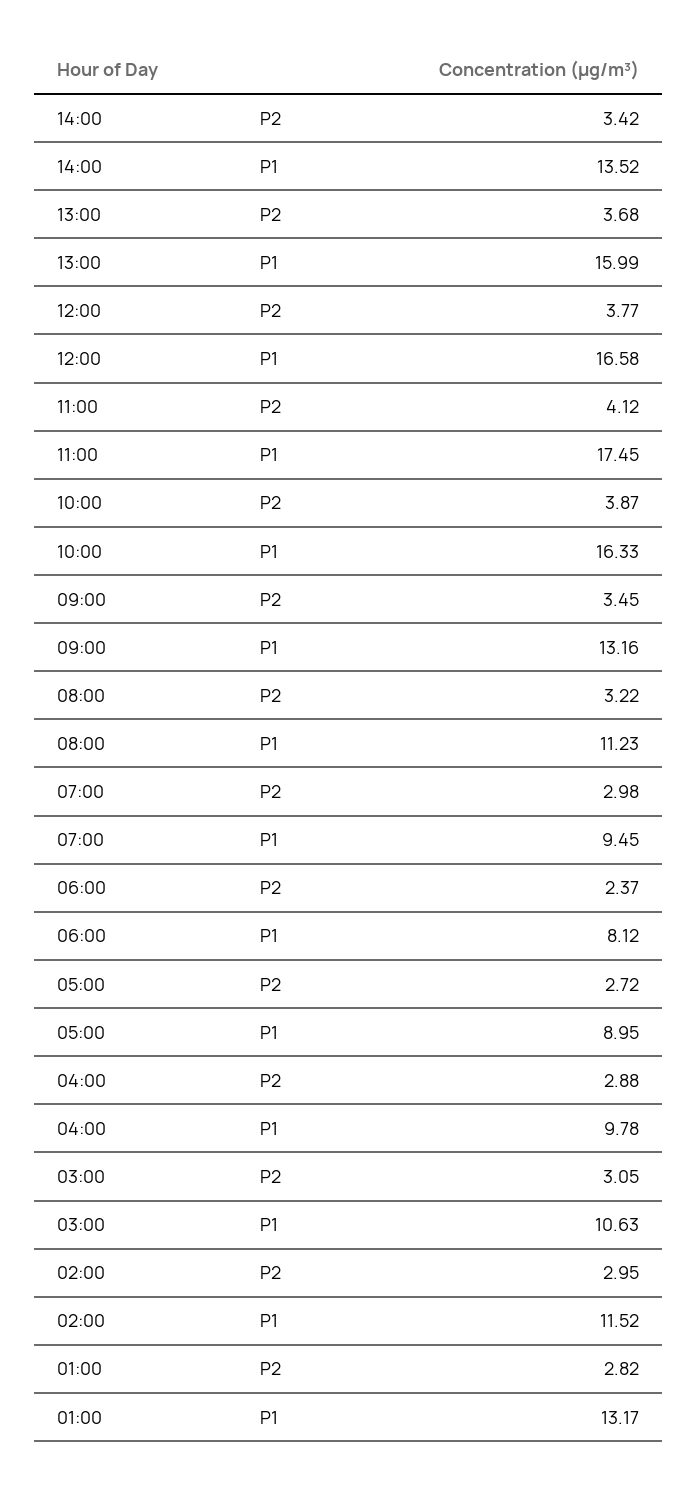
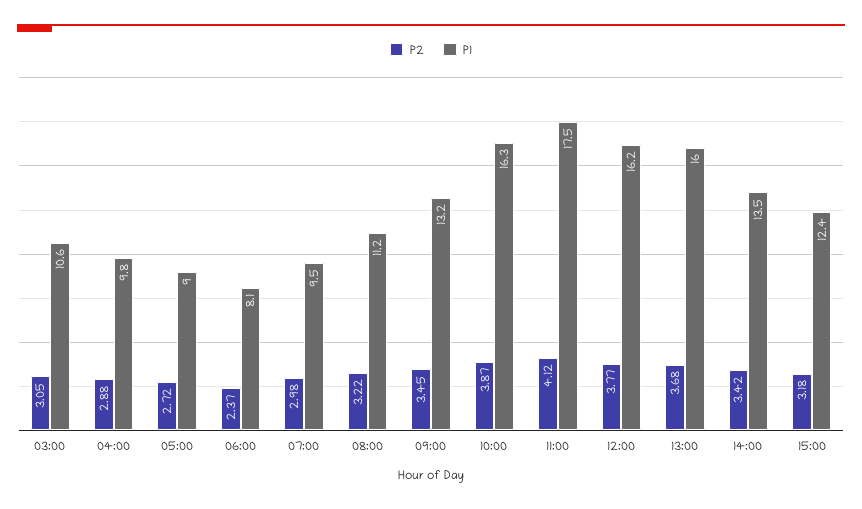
P1, 12:00: 16.58 -> 16.2
P2, 02:00: 2.95 -> none
P1, 02:00: 11.52 -> none
P2, 01:00: 2.82 -> none
P1, 01:00: 13.17 -> none
P2, 15:00: none -> 3.18
P1, 15:00: none -> 12.4

